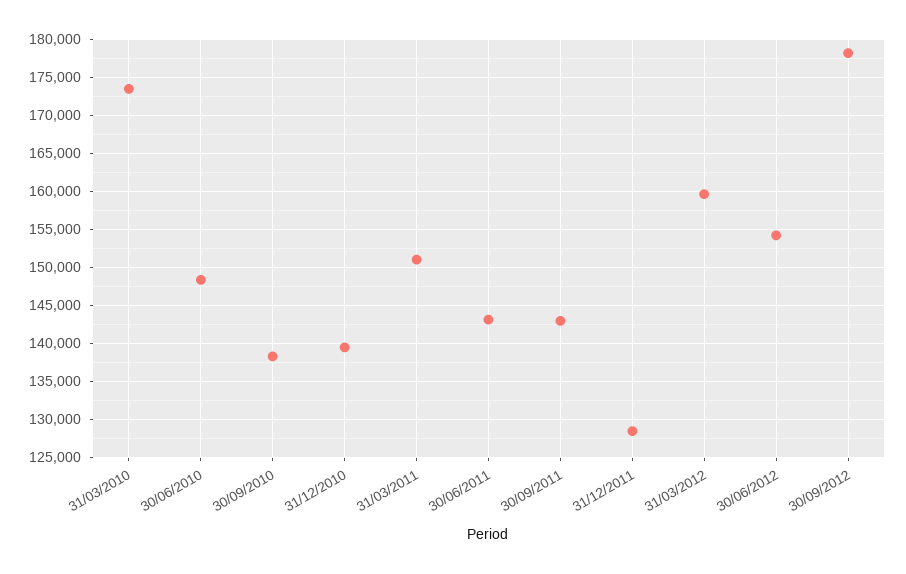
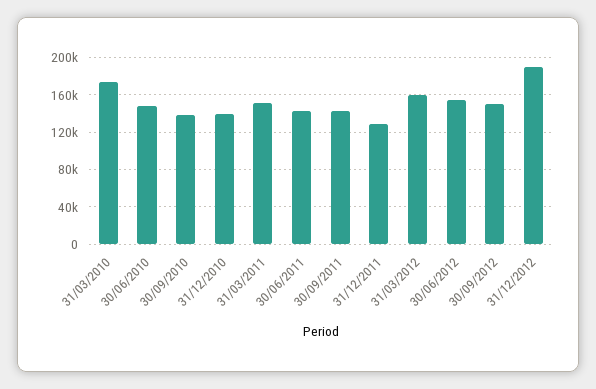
30/09/2012: 178000 -> 150000
31/12/2012: none -> 190000

